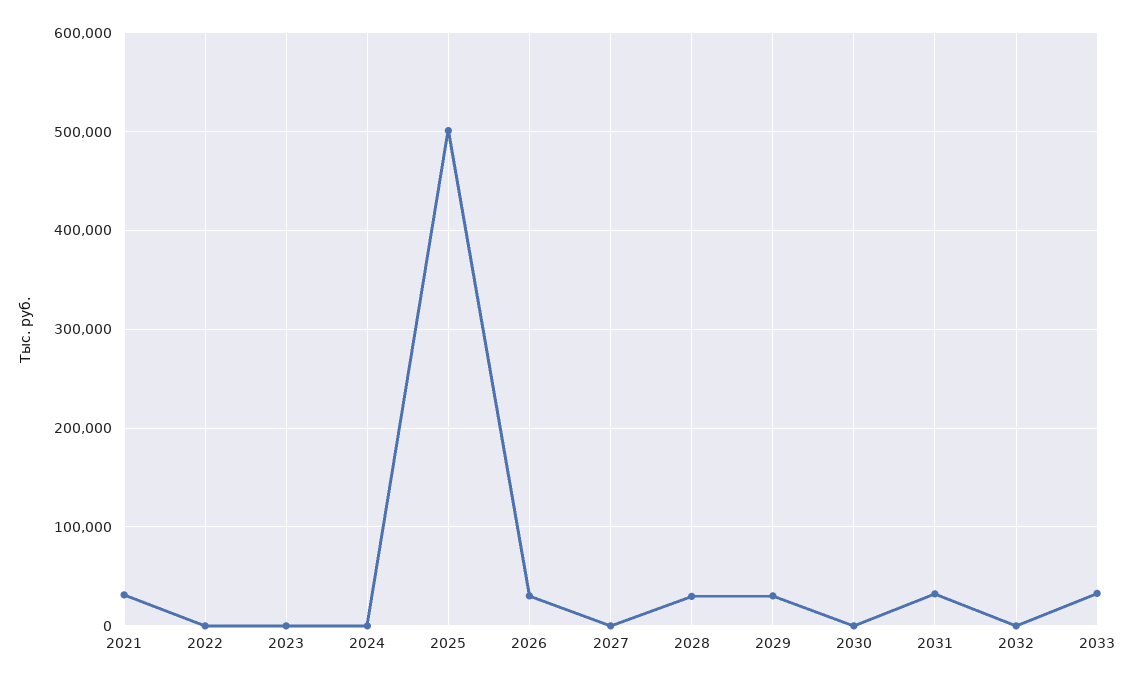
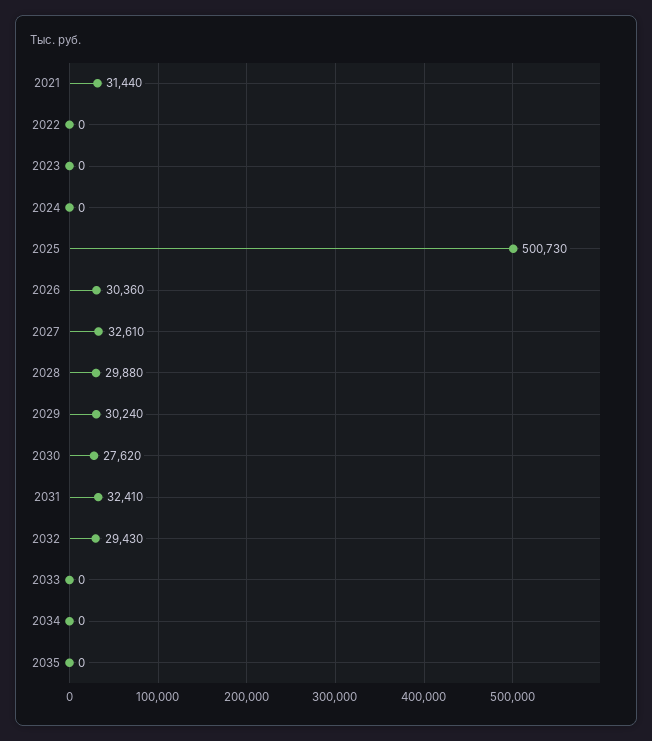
2027: 0 -> 32610
2030: 0 -> 27620
2032: 0 -> 29430
2033: 30000 -> 0
2034: none -> 0
2035: none -> 0

